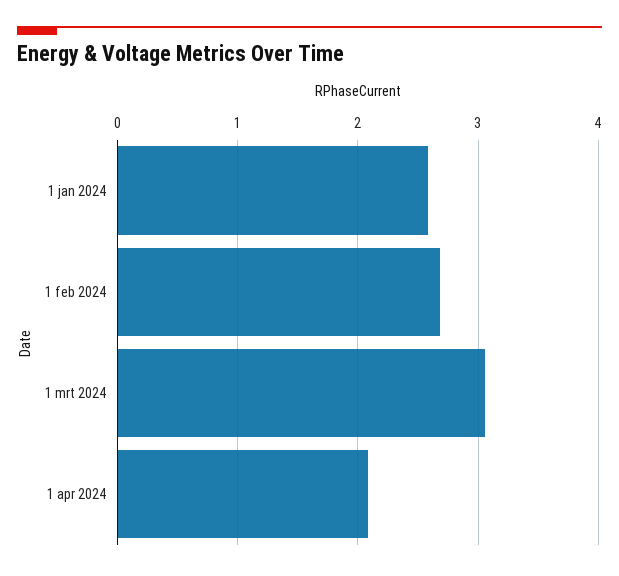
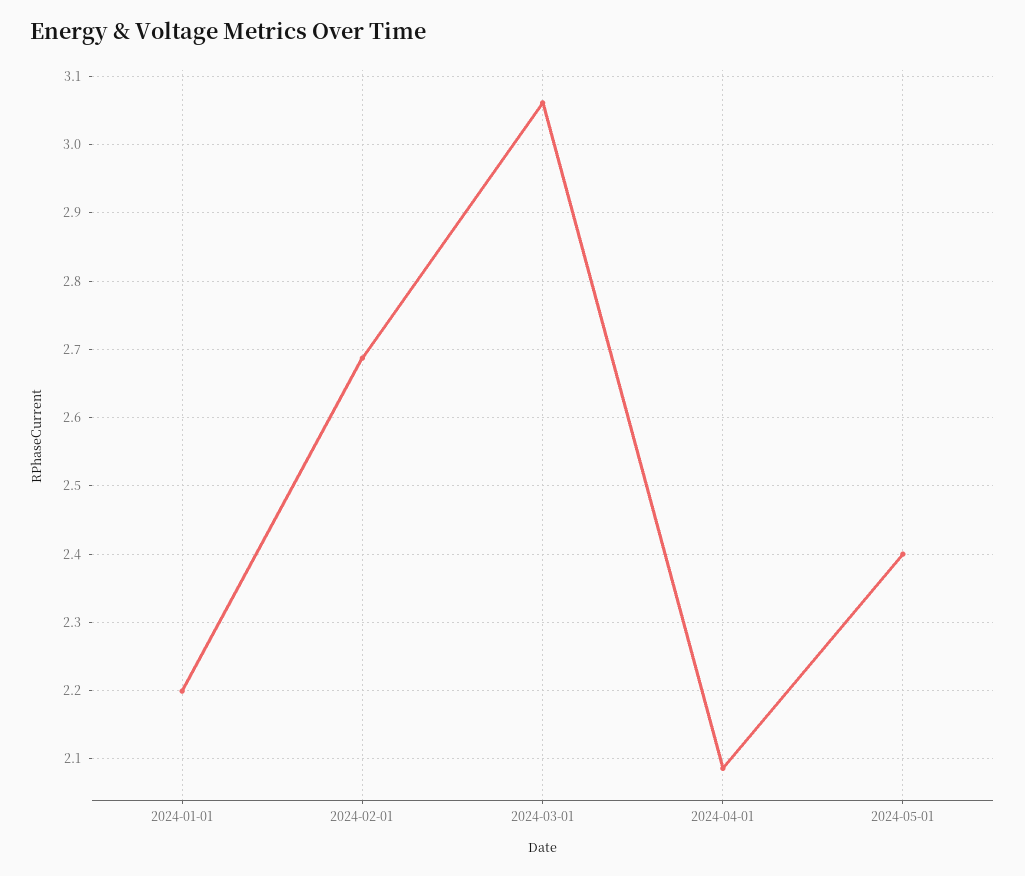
1 jan 2024: 2.6 -> 2.2
2024-05-01: none -> 2.4

